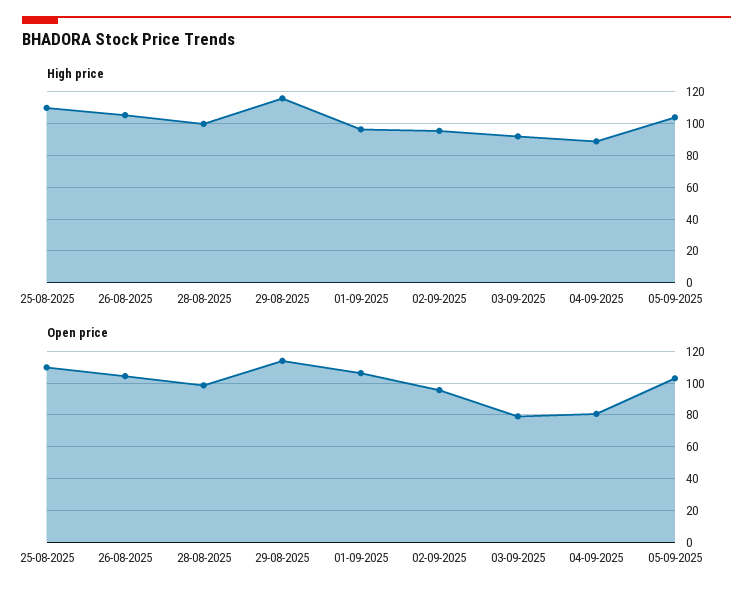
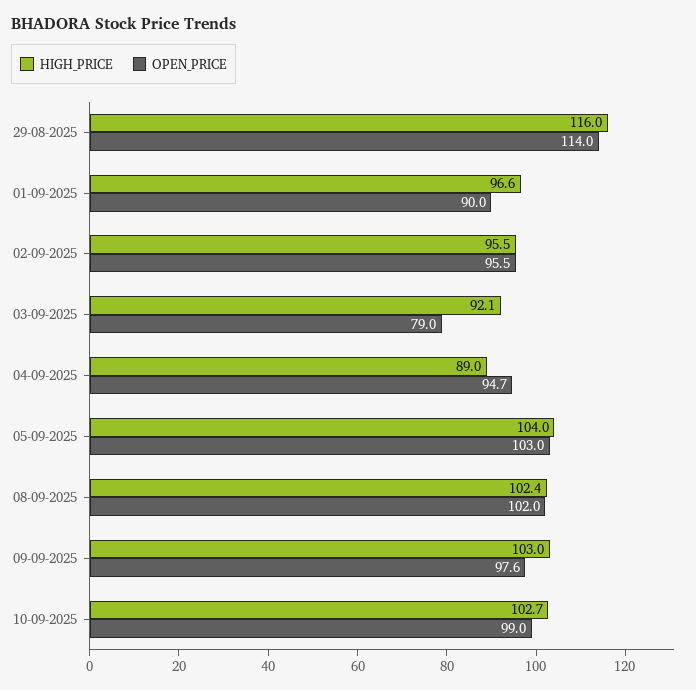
High price, 25-08-2025: 110 -> none
High price, 26-08-2025: 105 -> none
High price, 28-08-2025: 100 -> none
Open price, 25-08-2025: 110 -> none
Open price, 26-08-2025: 105 -> none
Open price, 28-08-2025: 100 -> none
Open price, 01-09-2025: 105 -> 90
Open price, 04-09-2025: 80 -> 94.7
High price, 08-09-2025: none -> 102.4
Open price, 08-09-2025: none -> 102
High price, 09-09-2025: none -> 103
Open price, 09-09-2025: none -> 97.6
High price, 10-09-2025: none -> 102.7
Open price, 10-09-2025: none -> 99

